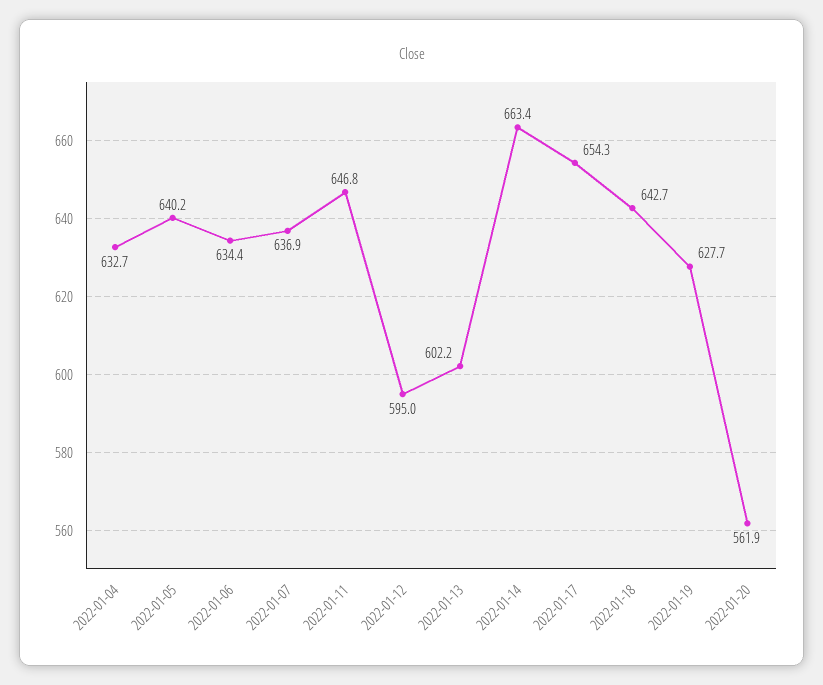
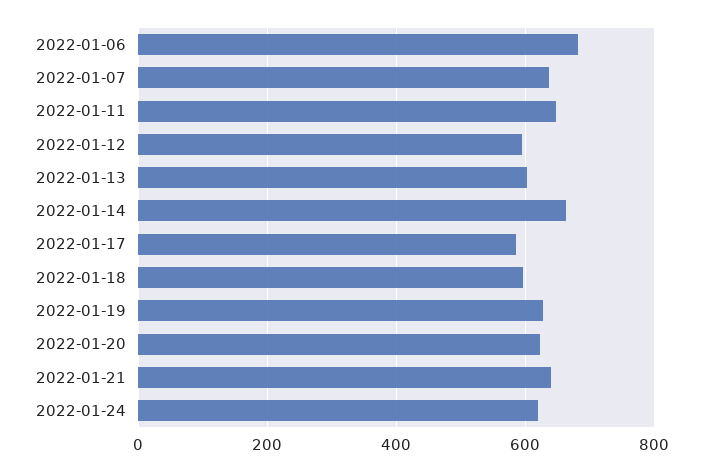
2022-01-04: 632.7 -> none
2022-01-05: 640.2 -> none
2022-01-06: 634.4 -> 680
2022-01-17: 654.3 -> 580
2022-01-18: 642.7 -> 600
2022-01-20: 561.9 -> 620
2022-01-21: none -> 640
2022-01-24: none -> 620

